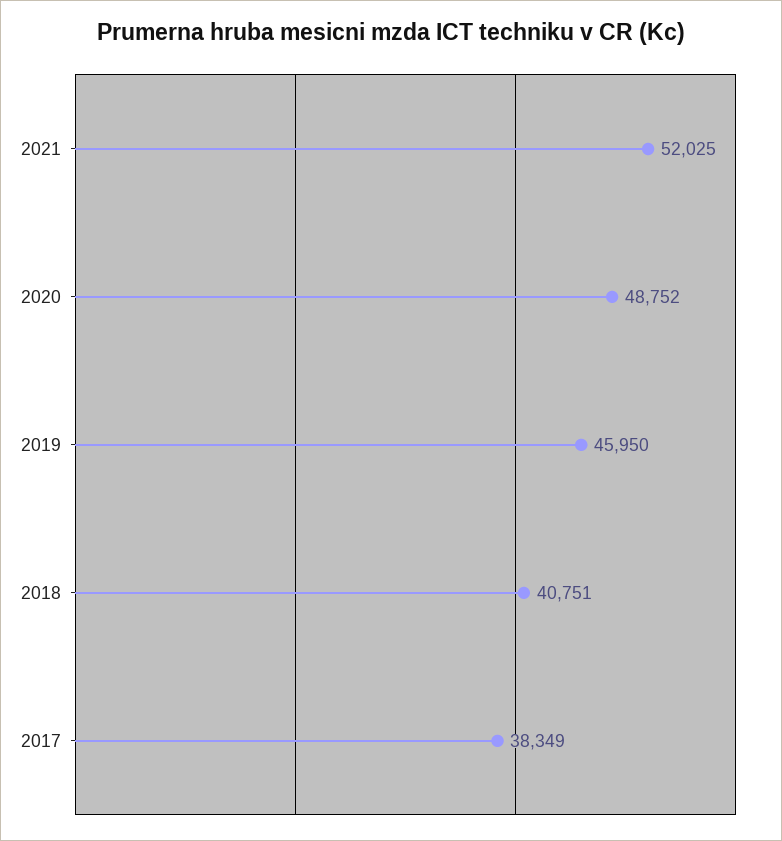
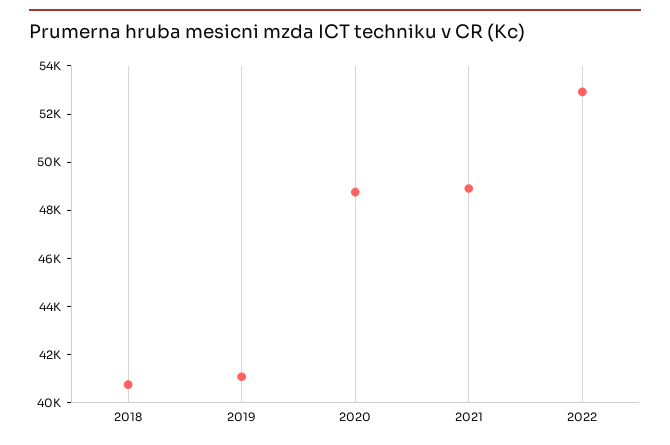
2021: 52025 -> 49000
2019: 45950 -> 41000
2017: 38349 -> none
2022: none -> 53000

